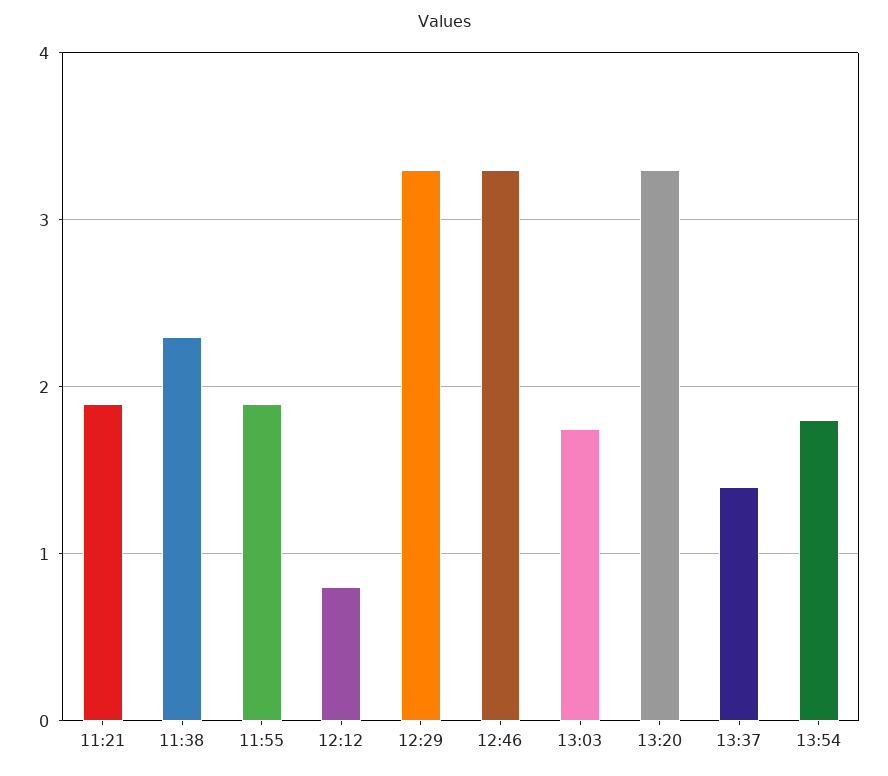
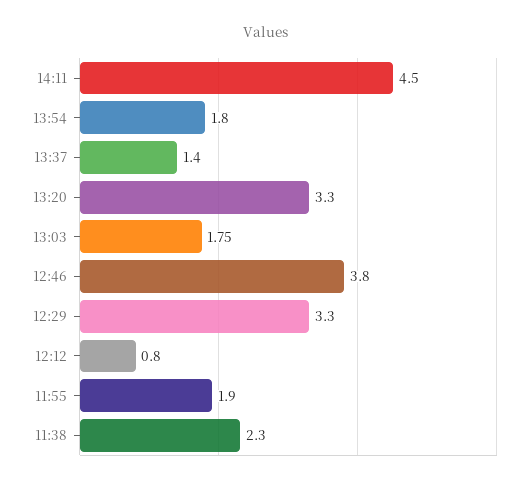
11:21: 1.9 -> none
12:46: 3.3 -> 3.8
14:11: none -> 4.5

